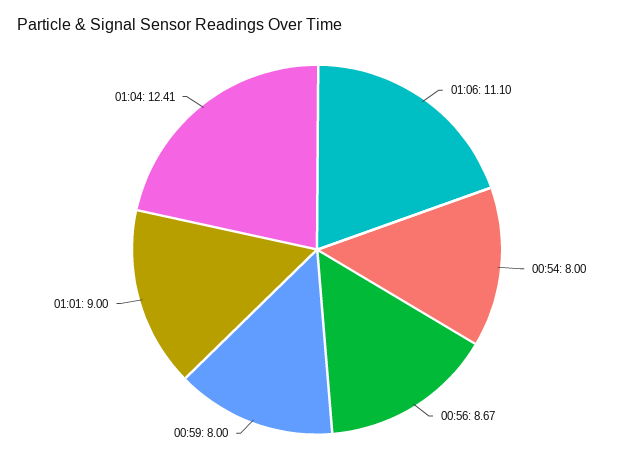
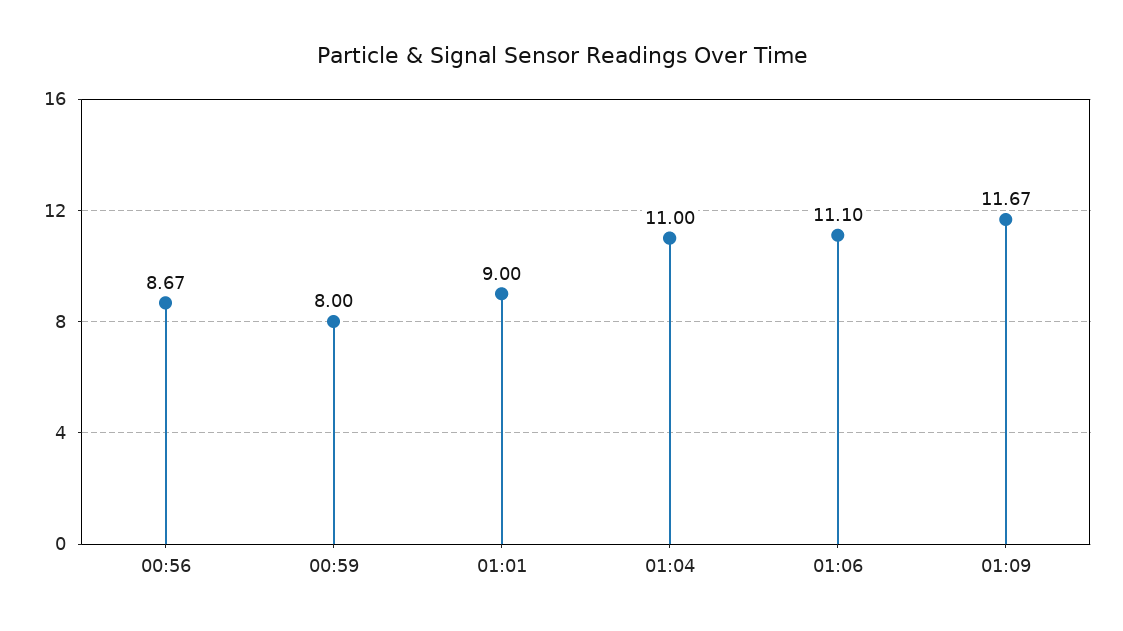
00:54: 8 -> none
01:04: 12.41 -> 11
01:09: none -> 11.67

